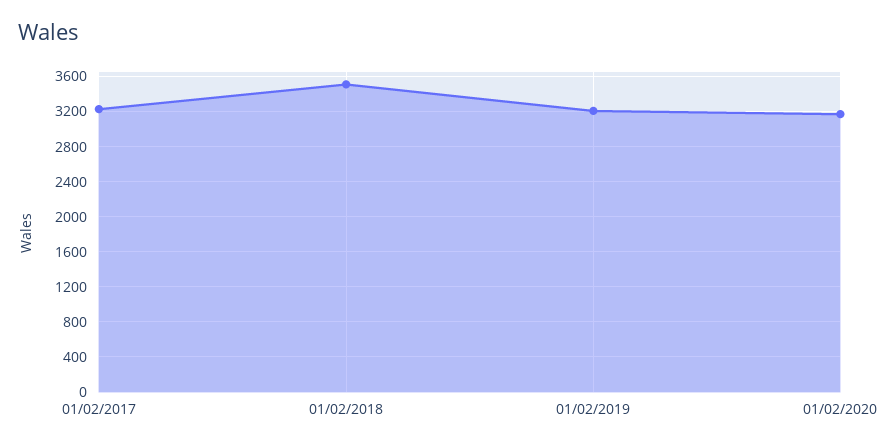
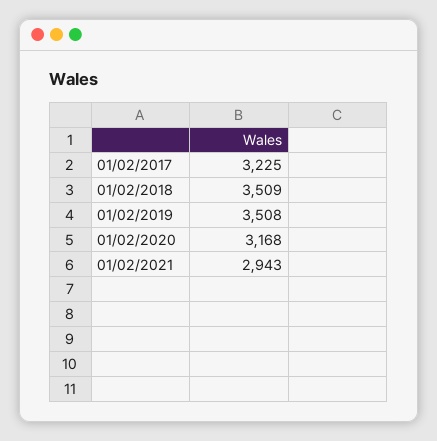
01/02/2019: 3200 -> 3508
01/02/2021: none -> 2943

